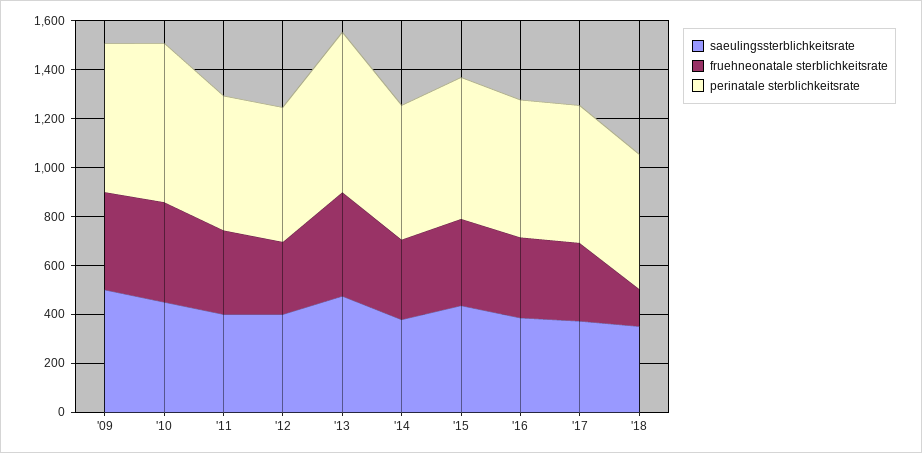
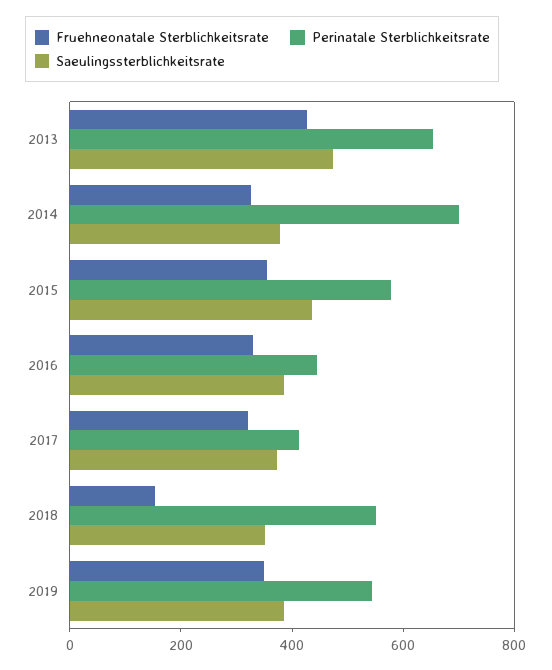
saeulingssterblichkeitsrate, '09: 500 -> none
fruehneonatale sterblichkeitsrate, '09: 400 -> none
perinatale sterblichkeitsrate, '09: 600 -> none
saeulingssterblichkeitsrate, '10: 450 -> none
fruehneonatale sterblichkeitsrate, '10: 400 -> none
perinatale sterblichkeitsrate, '10: 650 -> none
saeulingssterblichkeitsrate, '11: 400 -> none
fruehneonatale sterblichkeitsrate, '11: 350 -> none
perinatale sterblichkeitsrate, '11: 550 -> none
saeulingssterblichkeitsrate, '12: 400 -> none
fruehneonatale sterblichkeitsrate, '12: 300 -> none
perinatale sterblichkeitsrate, '12: 550 -> none
perinatale sterblichkeitsrate, '14: 550 -> 700
perinatale sterblichkeitsrate, '16: 550 -> 450
perinatale sterblichkeitsrate, '17: 550 -> 400
fruehneonatale sterblichkeitsrate, 2019: none -> 350
perinatale sterblichkeitsrate, 2019: none -> 550
saeulingssterblichkeitsrate, 2019: none -> 400

